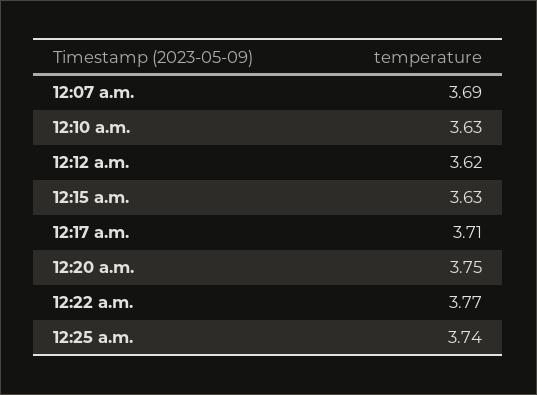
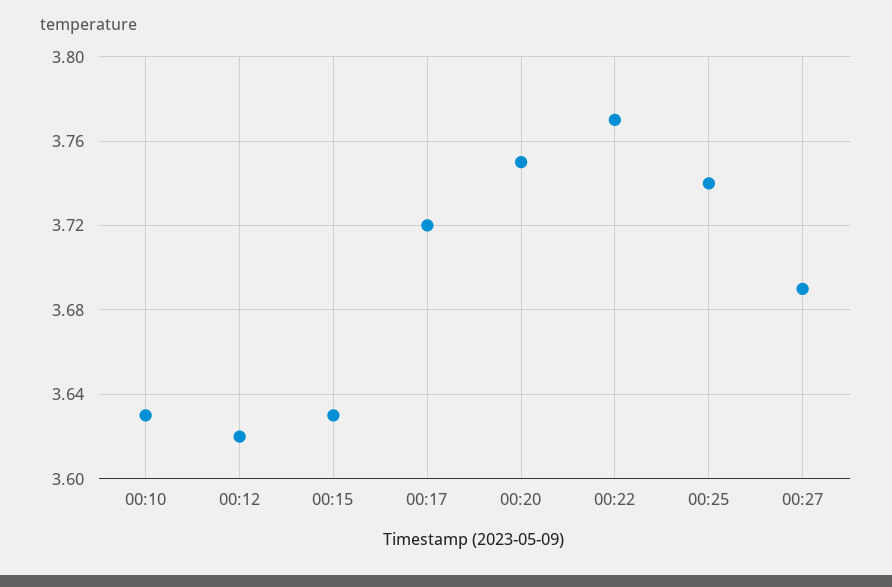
12:07 a.m.: 3.69 -> none
12:17 a.m.: 3.71 -> 3.72
00:27: none -> 3.69

